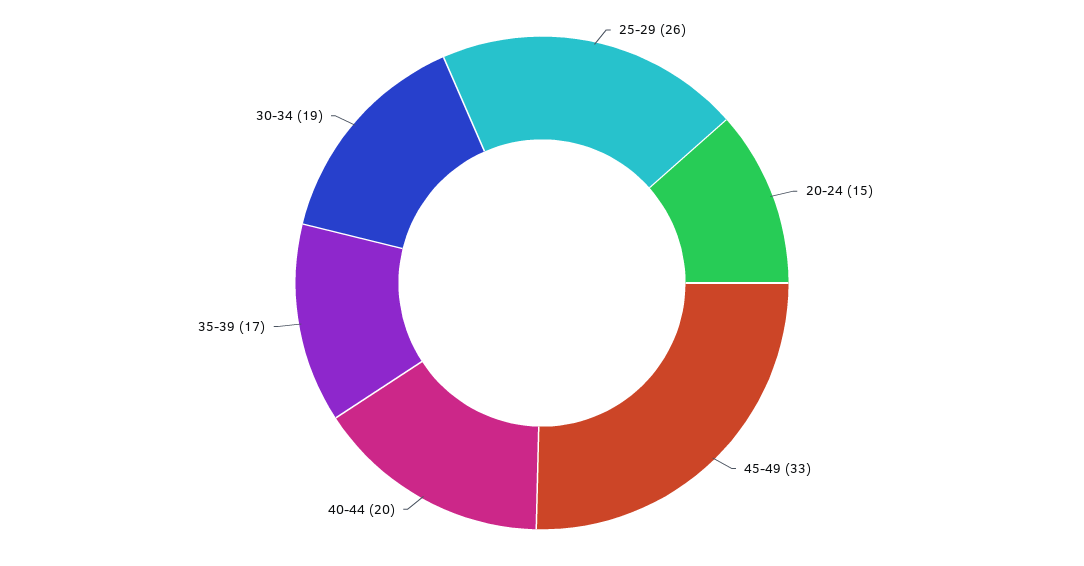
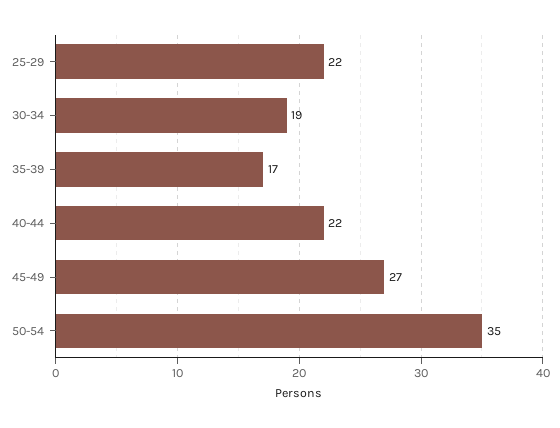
25-29: 26 -> 22
20-24: 15 -> none
45-49: 33 -> 27
40-44: 20 -> 22
50-54: none -> 35

